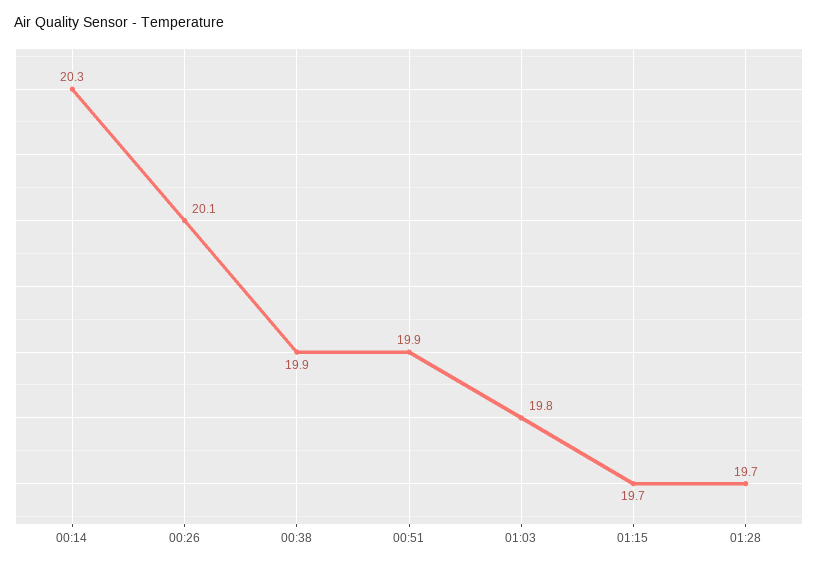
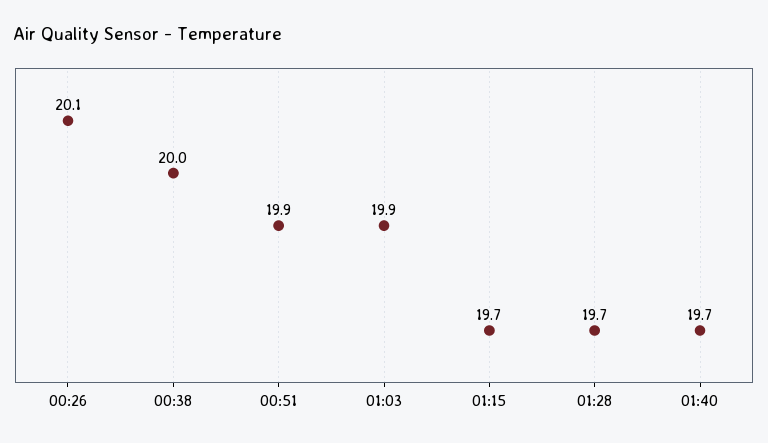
00:14: 20.3 -> none
00:38: 19.9 -> 20
01:03: 19.8 -> 19.9
01:40: none -> 19.7

